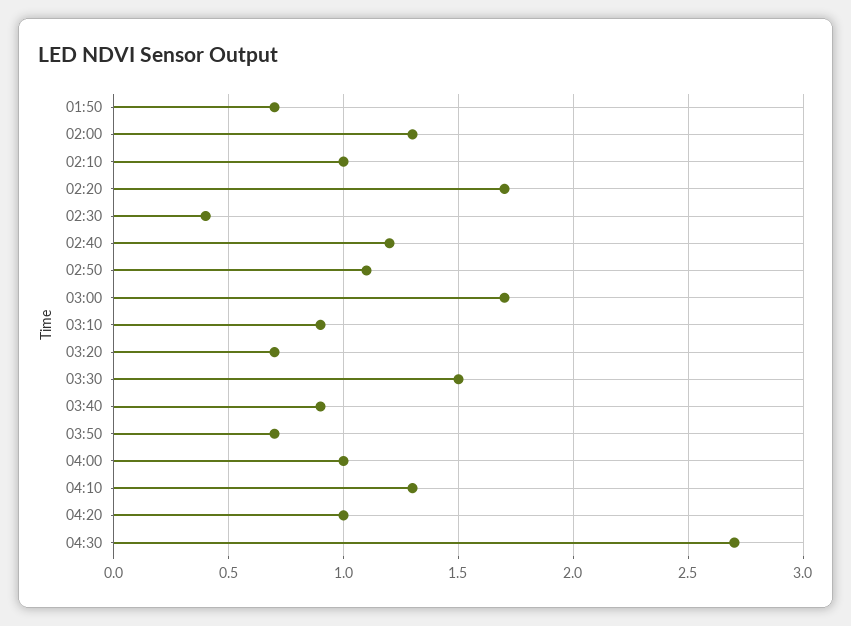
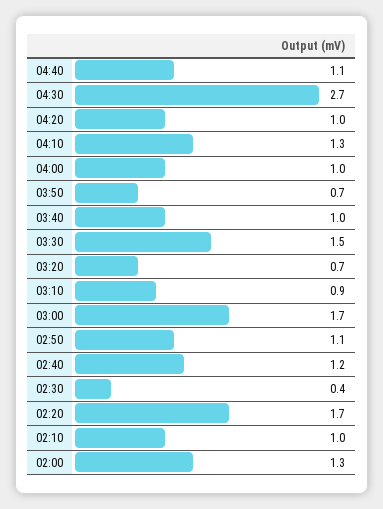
01:50: 0.7 -> none
03:40: 0.9 -> 1
04:40: none -> 1.1

